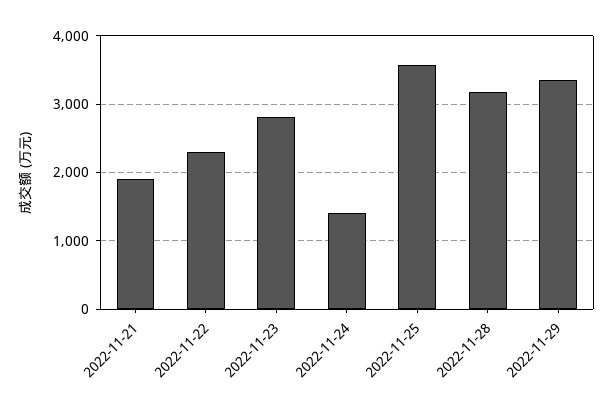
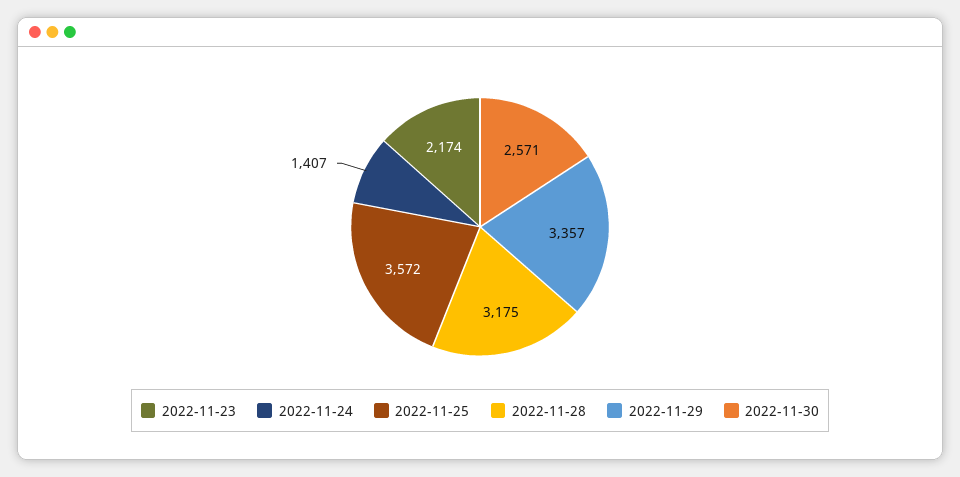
2022-11-21: 1900 -> none
2022-11-22: 2300 -> none
2022-11-23: 2800 -> 2174
2022-11-30: none -> 2571

